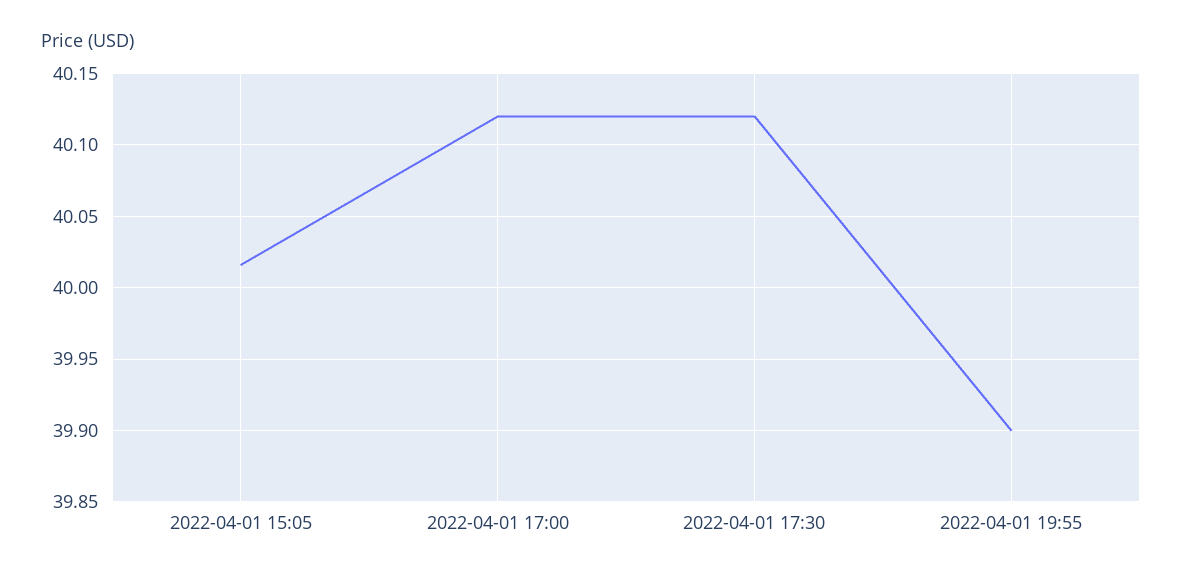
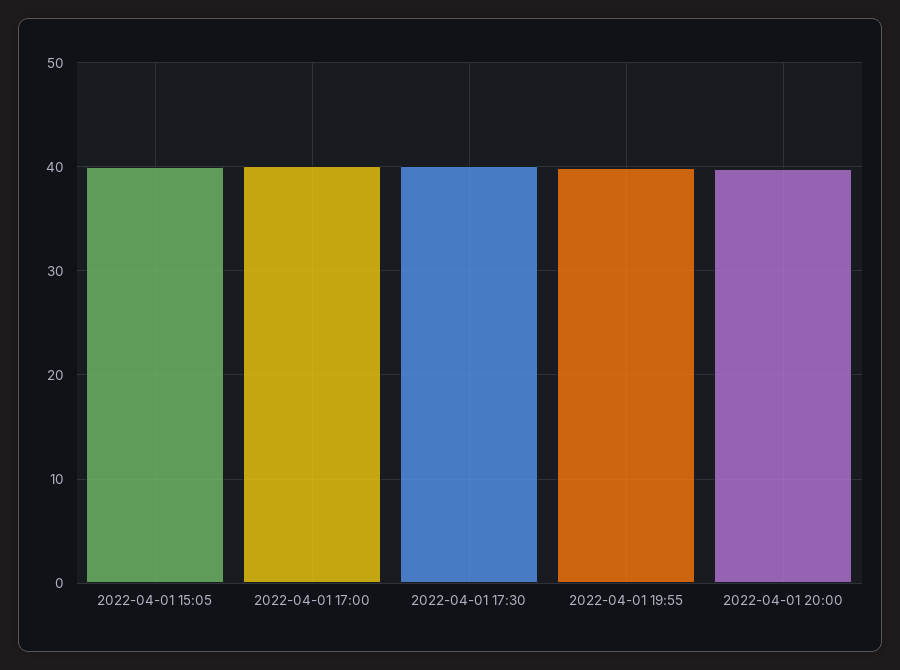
2022-04-01 20:00: none -> 40

